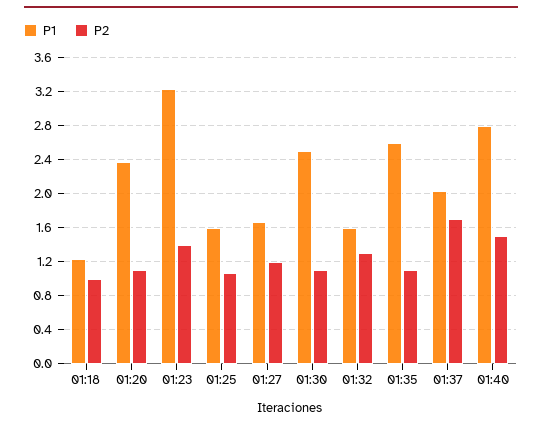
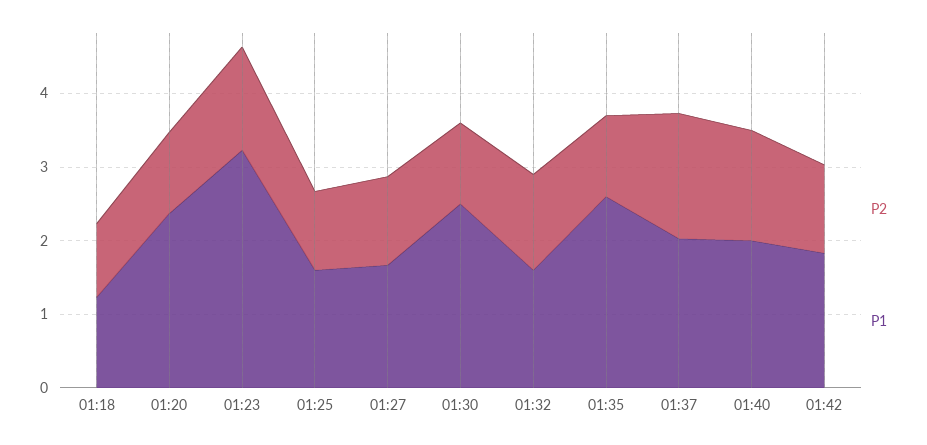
P1, 01:40: 2.8 -> 2
P2, 01:42: none -> 1.2
P1, 01:42: none -> 1.8

